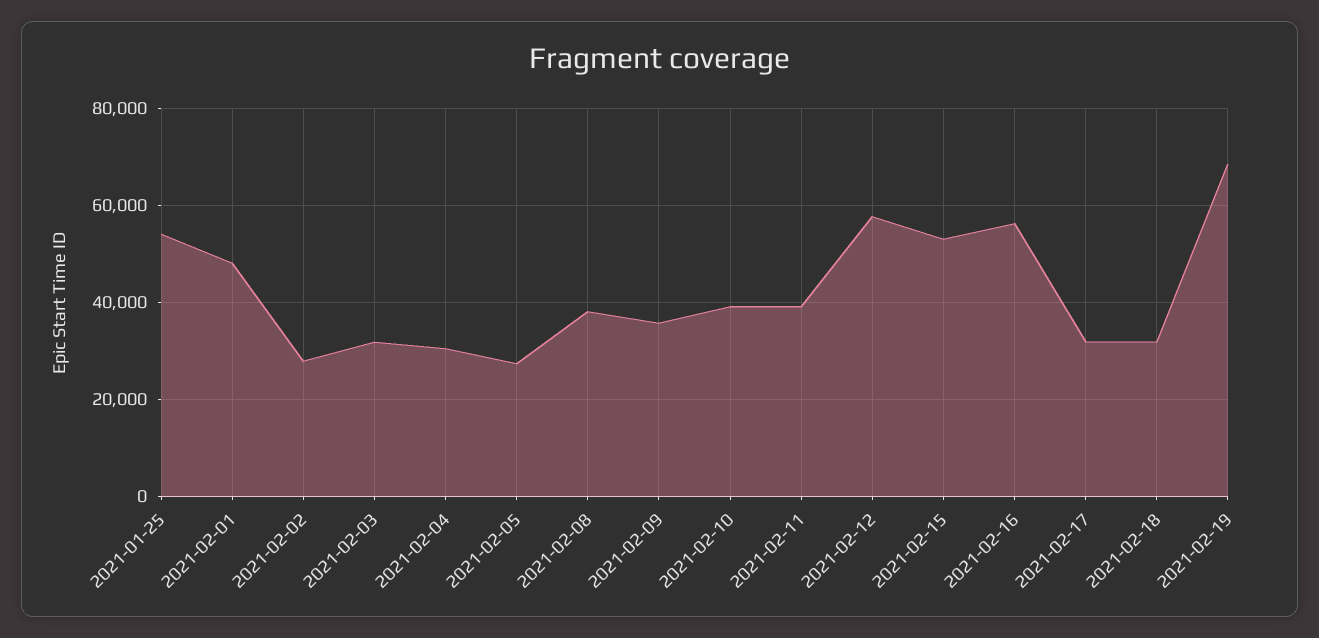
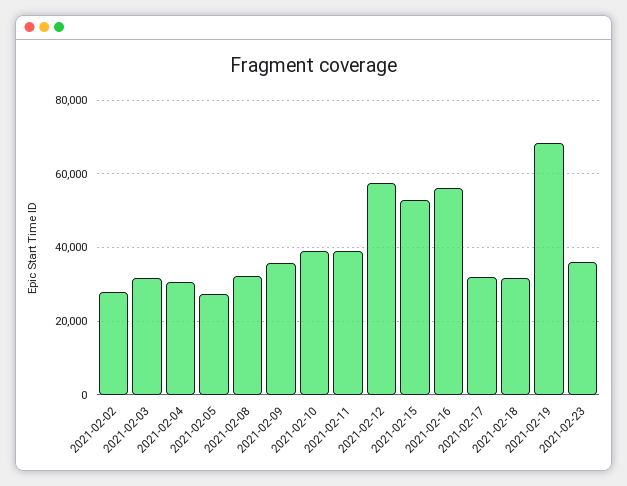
2021-01-25: 54000 -> none
2021-02-01: 48000 -> none
2021-02-08: 38000 -> 32000
2021-02-23: none -> 36000

